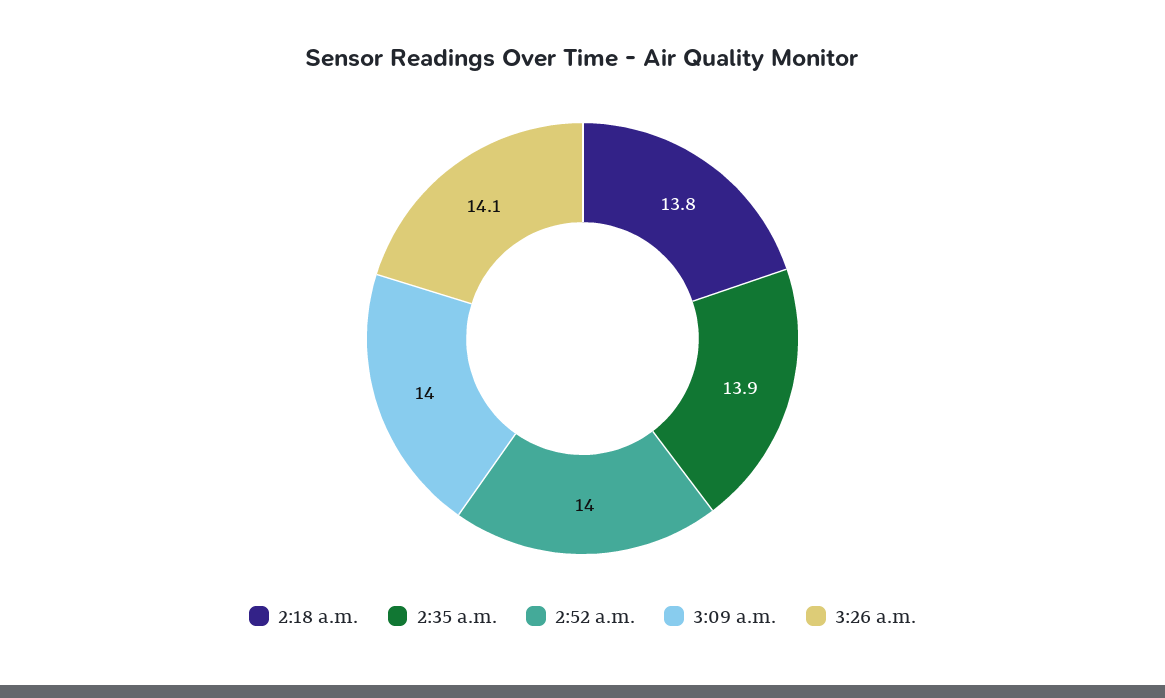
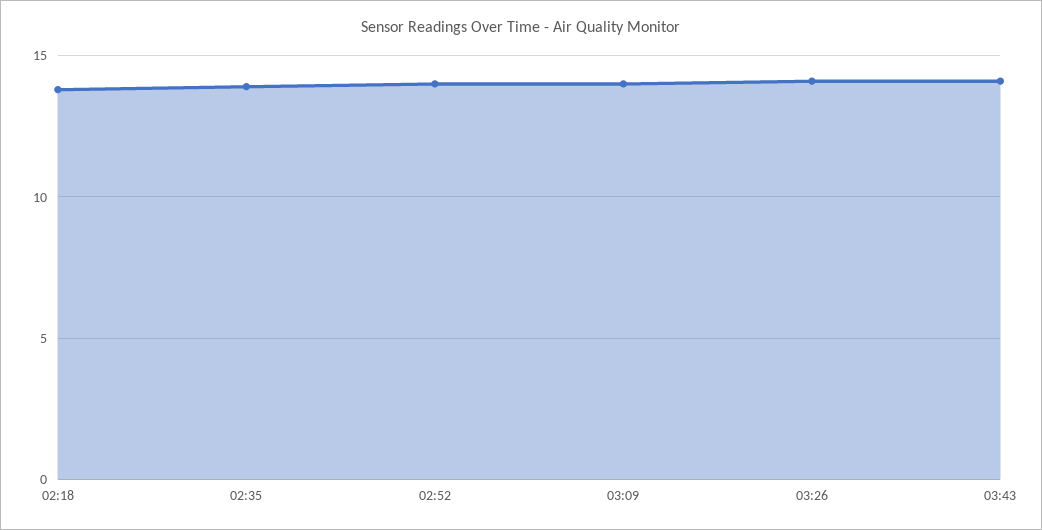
03:43: none -> 14

